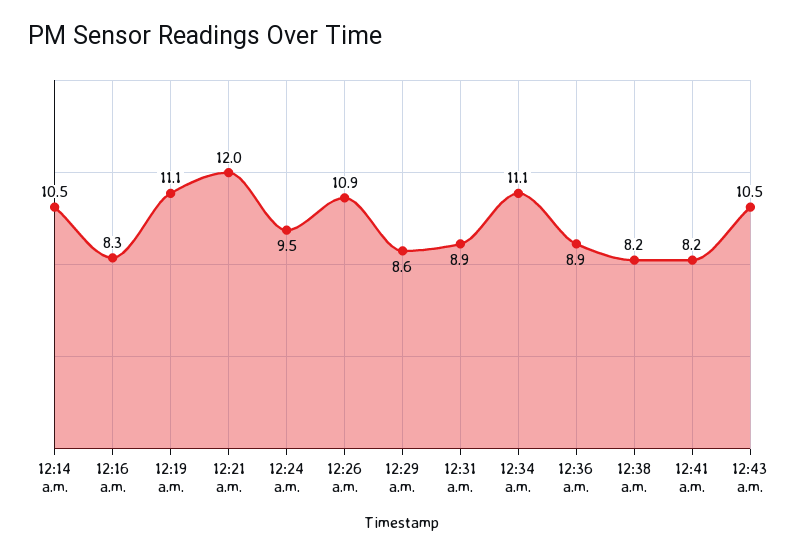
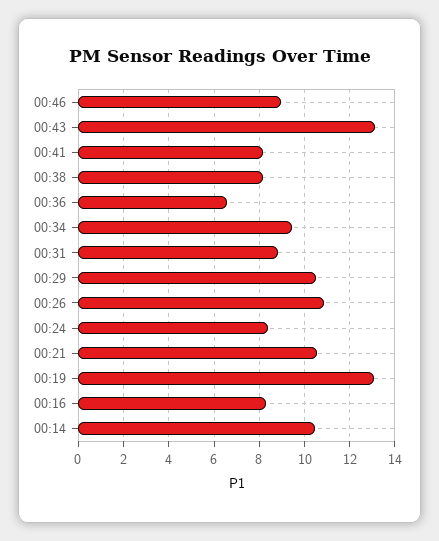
12:19 a.m.: 11.1 -> 13
12:21 a.m.: 12 -> 10.5
12:24 a.m.: 9.5 -> 8.5
12:29 a.m.: 8.6 -> 10.5
12:34 a.m.: 11.1 -> 9.5
12:36 a.m.: 8.9 -> 6.5
12:43 a.m.: 10.5 -> 13
00:46: none -> 9

